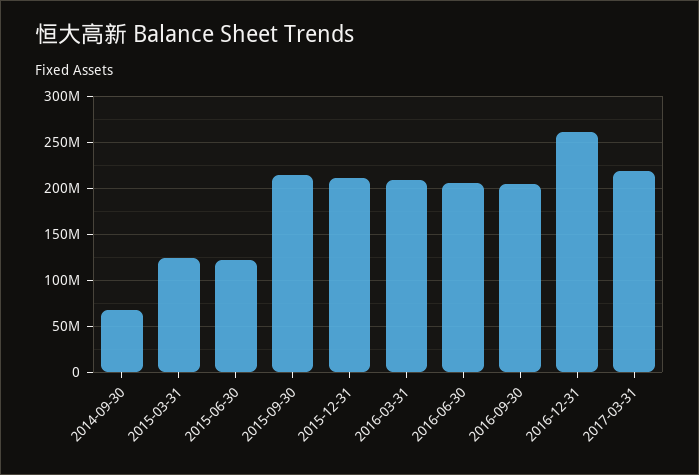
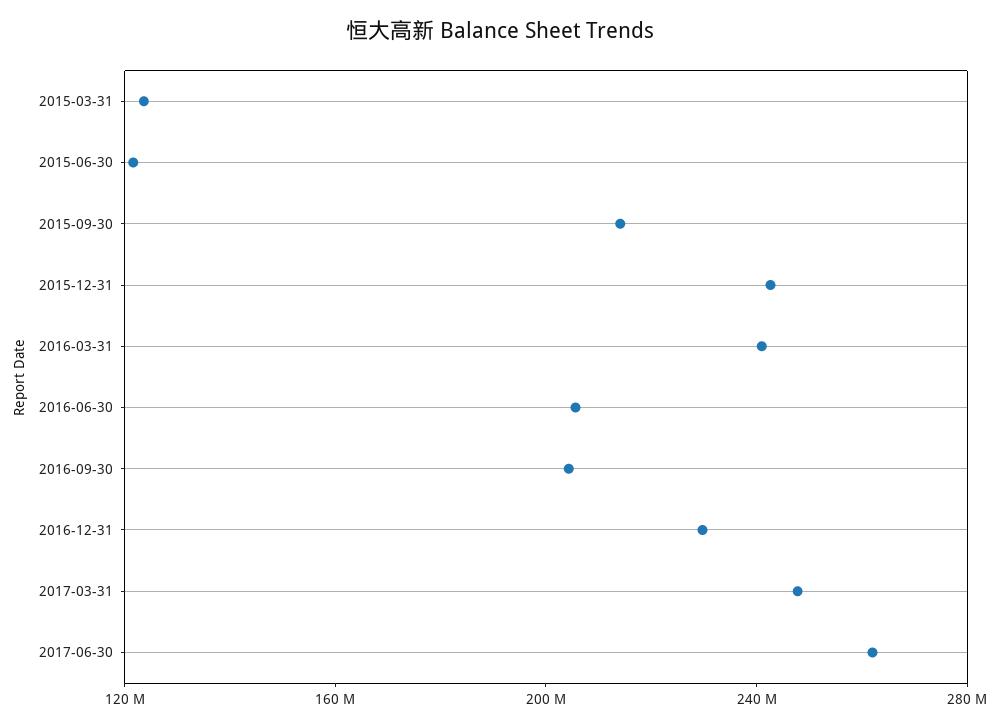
2014-09-30: 70000000 -> none
2015-12-31: 210000000 -> 240000000
2016-03-31: 210000000 -> 240000000
2016-12-31: 260000000 -> 230000000
2017-03-31: 220000000 -> 250000000
2017-06-30: none -> 260000000

